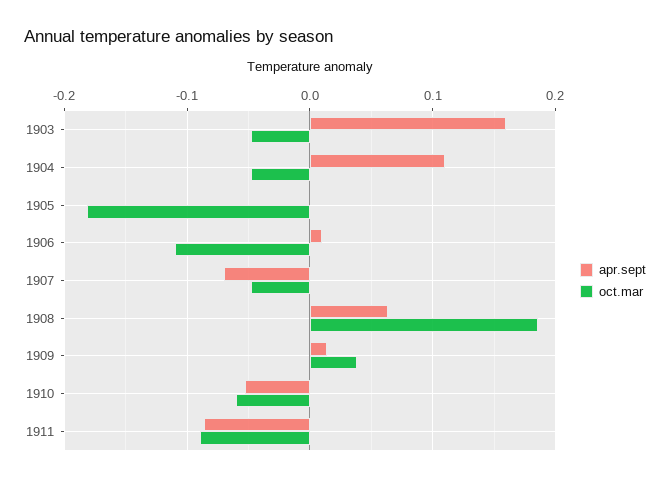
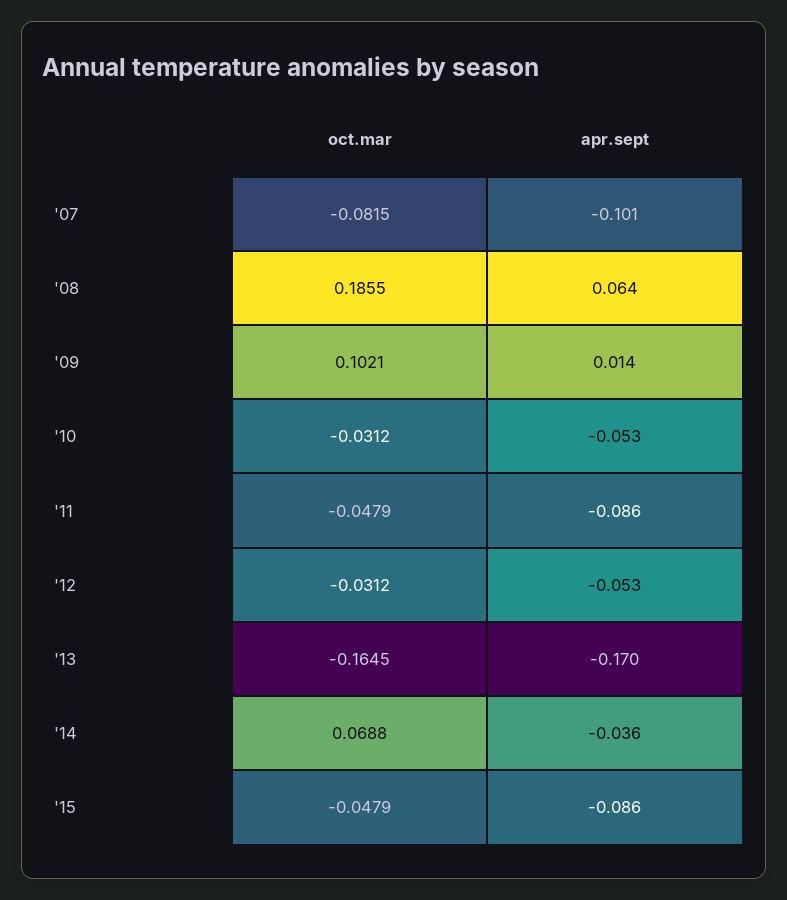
apr.sept, 1903: 0.16 -> none
oct.mar, 1903: -0.05 -> none
apr.sept, 1904: 0.11 -> none
oct.mar, 1904: -0.05 -> none
apr.sept, 1905: 0 -> none
oct.mar, 1905: -0.18 -> none
apr.sept, 1906: 0.01 -> none
oct.mar, 1906: -0.11 -> none
apr.sept, 1907: -0.07 -> -0.101
oct.mar, 1907: -0.05 -> -0.0815
oct.mar, 1909: 0.04 -> 0.1021
oct.mar, 1910: -0.06 -> -0.0312
oct.mar, 1911: -0.09 -> -0.0479
oct.mar, '12: none -> -0.0312
apr.sept, '12: none -> -0.053
oct.mar, '13: none -> -0.1645
apr.sept, '13: none -> -0.17
oct.mar, '14: none -> 0.0688
apr.sept, '14: none -> -0.036
oct.mar, '15: none -> -0.0479
apr.sept, '15: none -> -0.086

